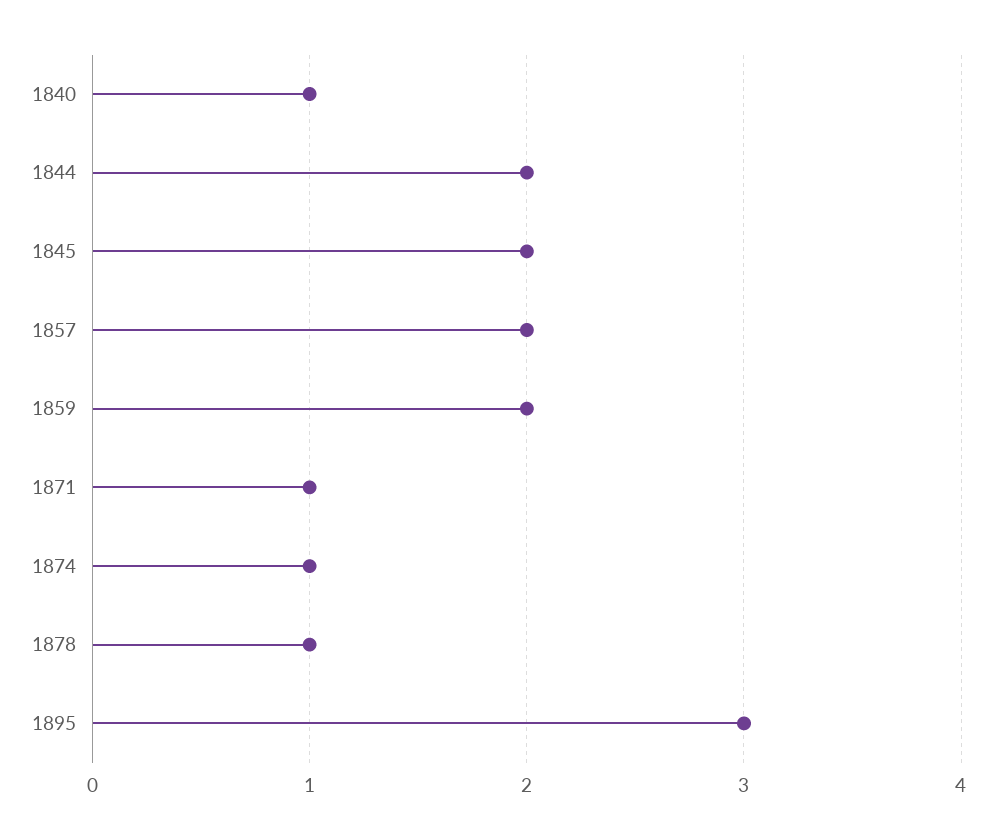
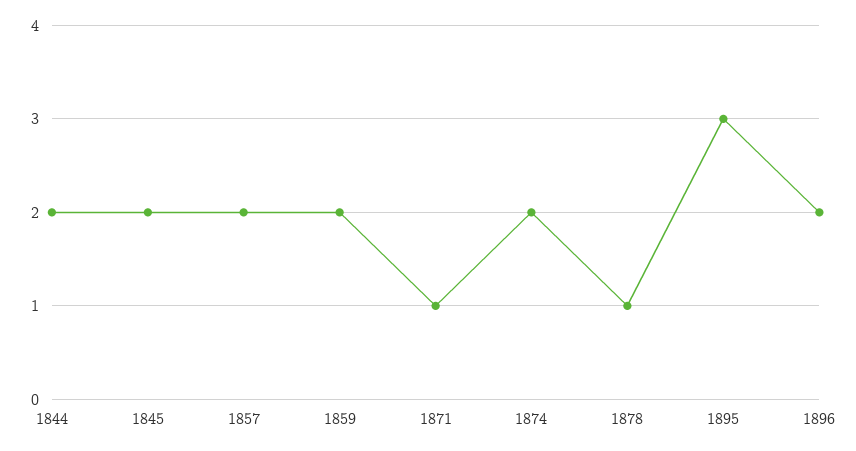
1840: 1 -> none
1874: 1 -> 2
1896: none -> 2

